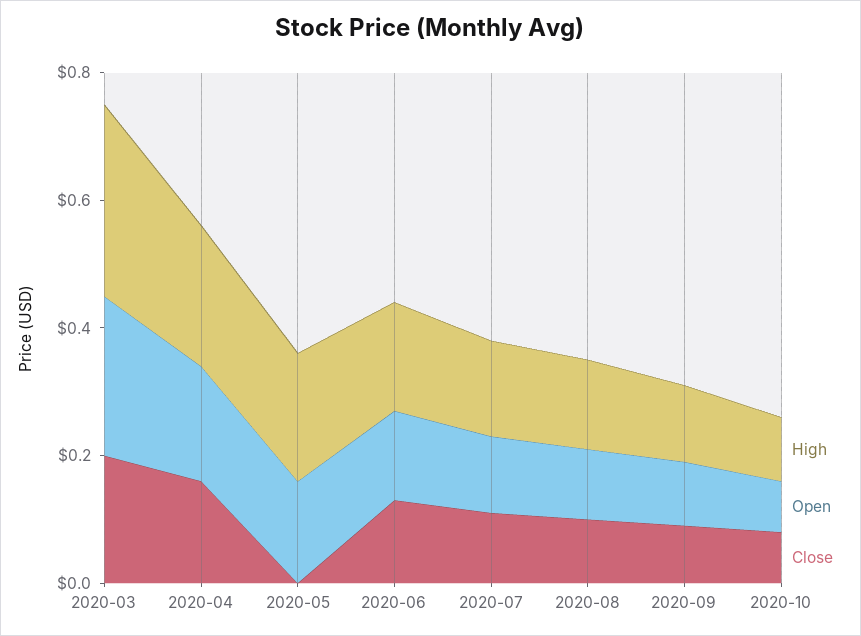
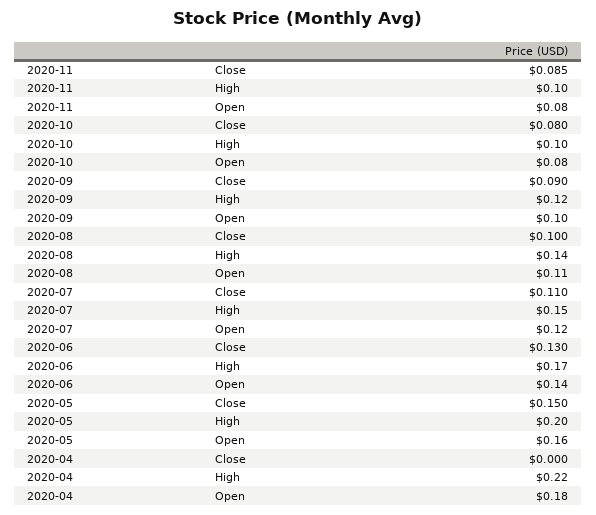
High, 2020-03: 0.3 -> none
Open, 2020-03: 0.25 -> none
Close, 2020-03: 0.2 -> none
Close, 2020-04: 0.15 -> 0
Close, 2020-05: 0 -> 0.15
Close, 2020-11: none -> 0.085
High, 2020-11: none -> 0.1
Open, 2020-11: none -> 0.08

